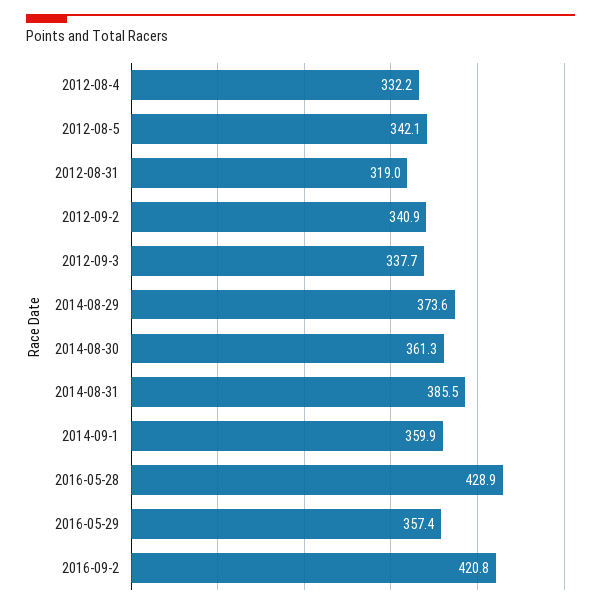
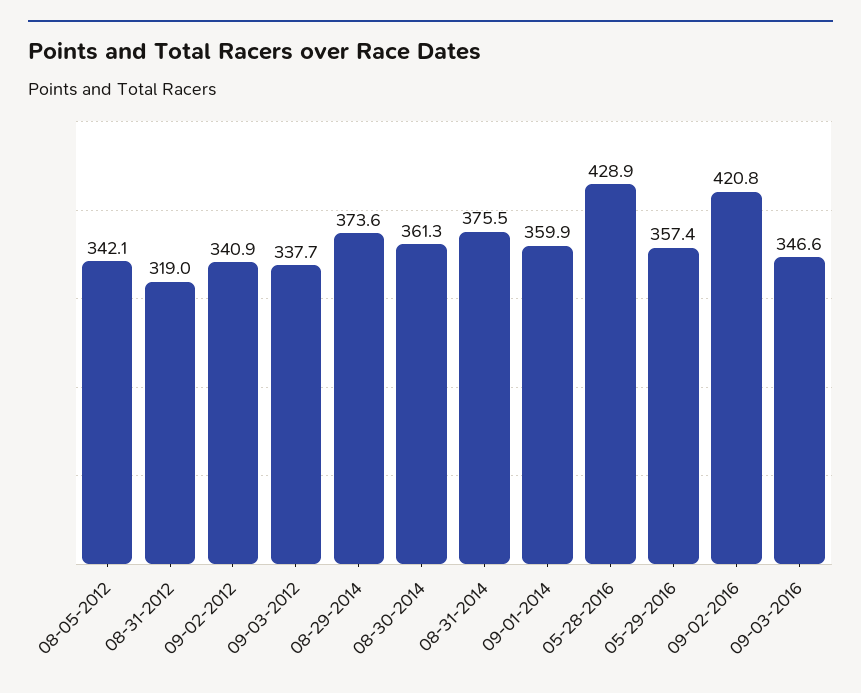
2012-08-4: 332.2 -> none
2014-08-31: 385.5 -> 375.5
09-03-2016: none -> 346.6

